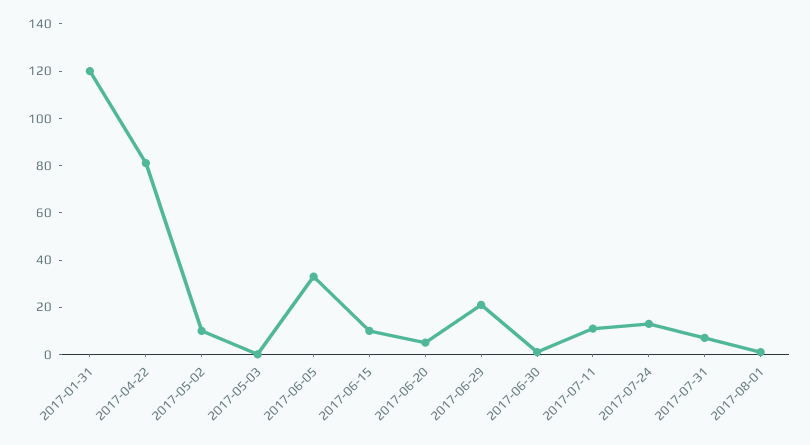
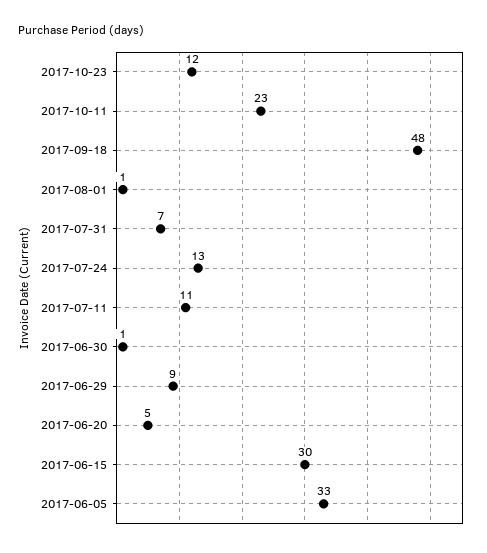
2017-01-31: 120 -> none
2017-04-22: 80 -> none
2017-05-02: 10 -> none
2017-05-03: 0 -> none
2017-06-15: 10 -> 30
2017-06-29: 20 -> 9
2017-10-23: none -> 12
2017-10-11: none -> 23
2017-09-18: none -> 48

